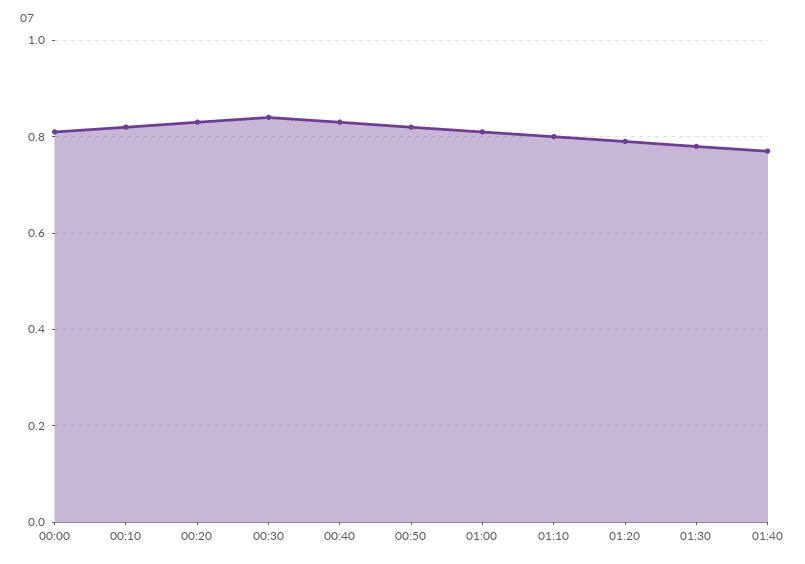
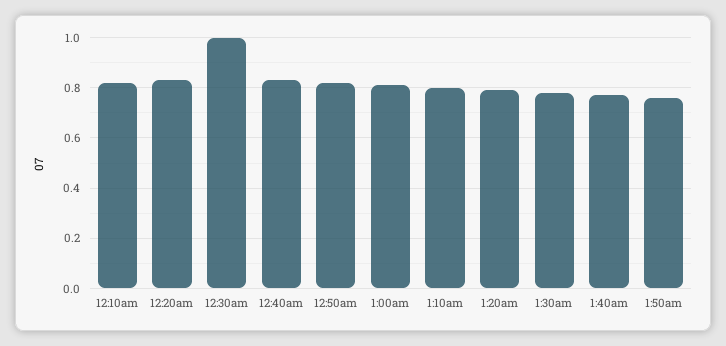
00:00: 0.8 -> none
00:30: 0.85 -> 1
1:50am: none -> 0.75

